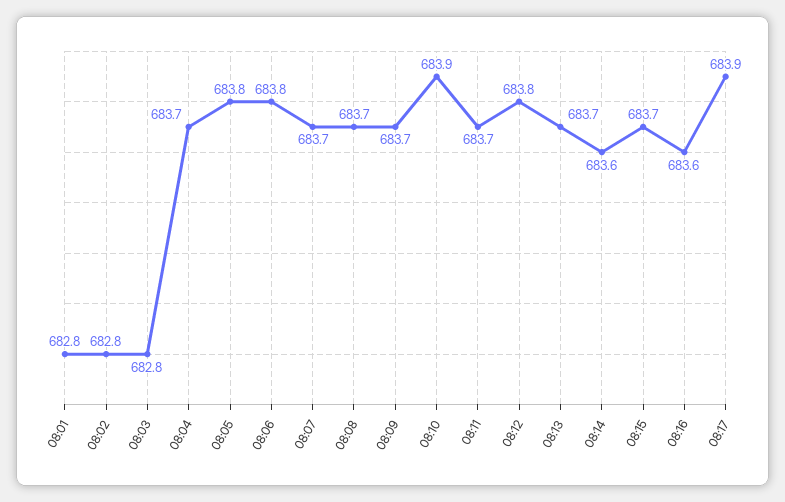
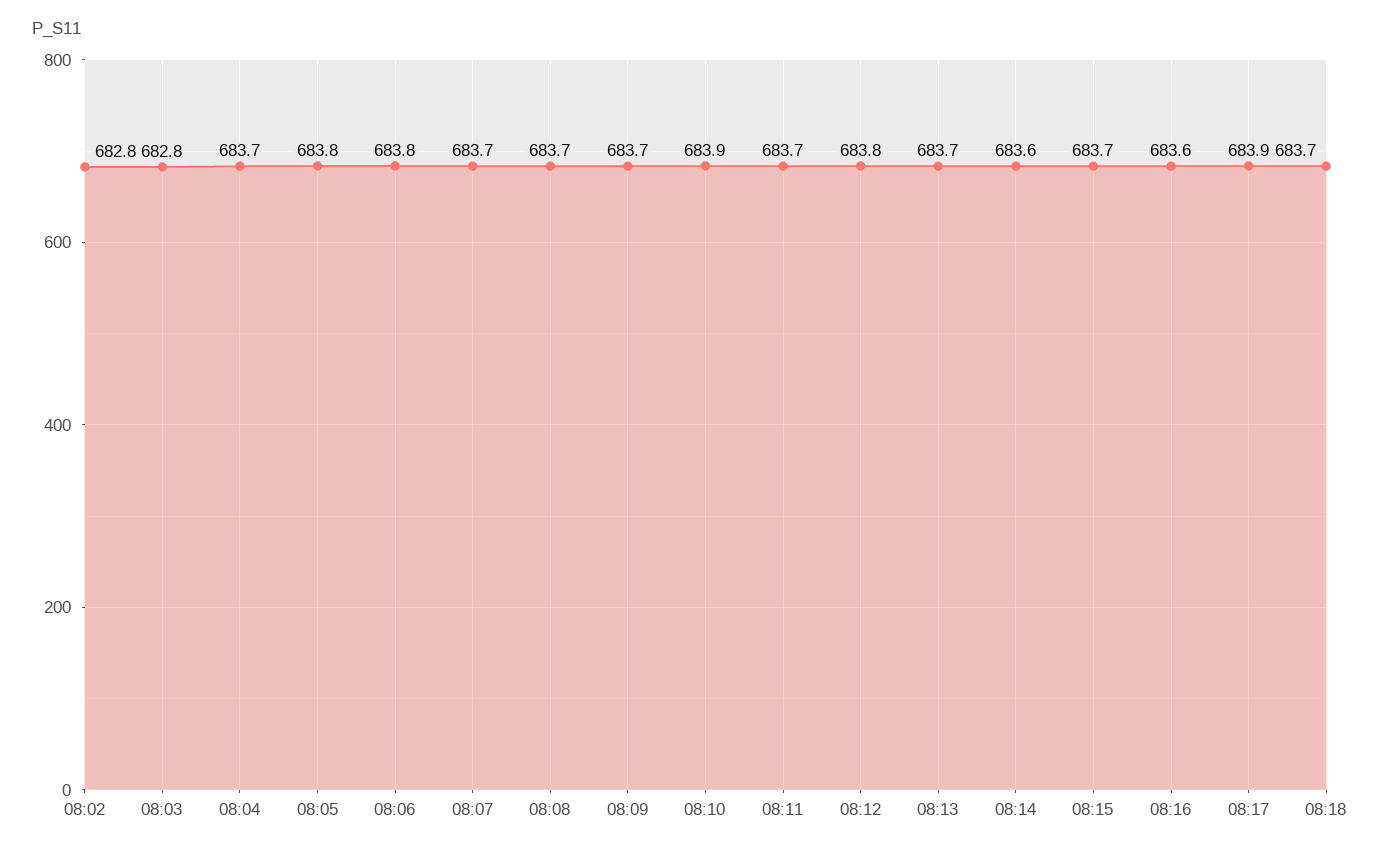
08:01: 682.8 -> none
08:18: none -> 683.7

